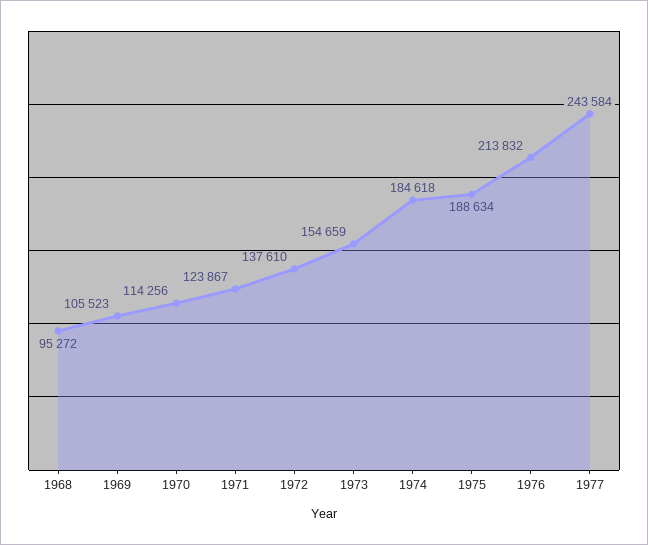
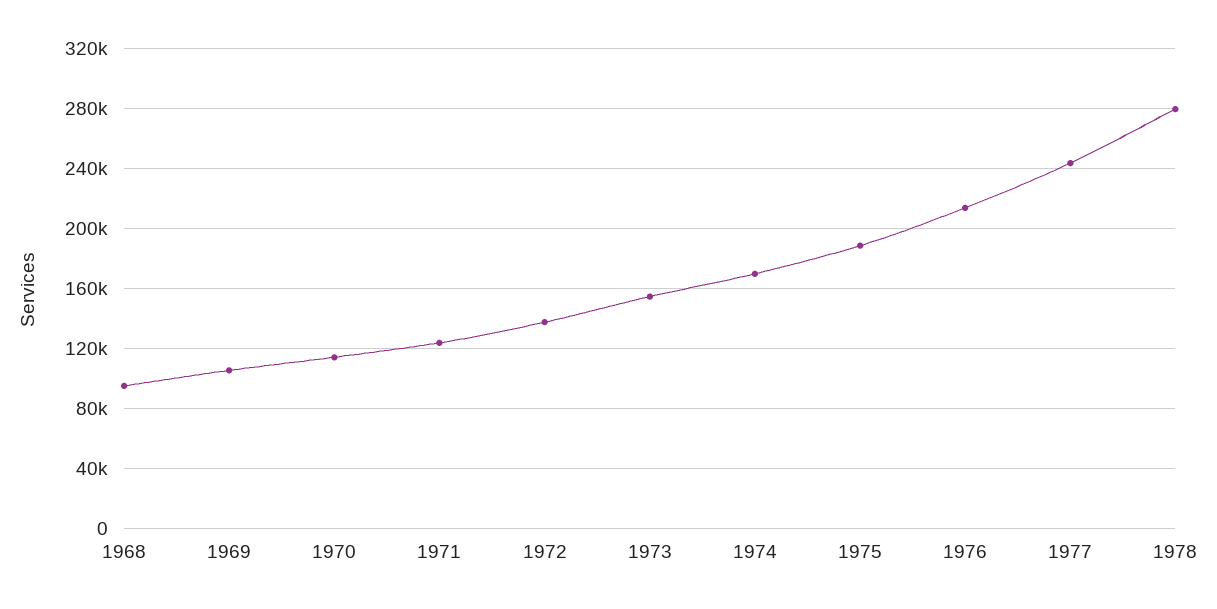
1974: 184618 -> 170000
1978: none -> 280000

